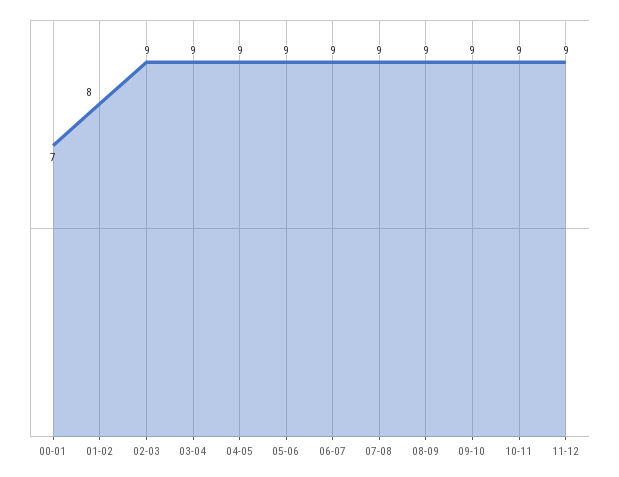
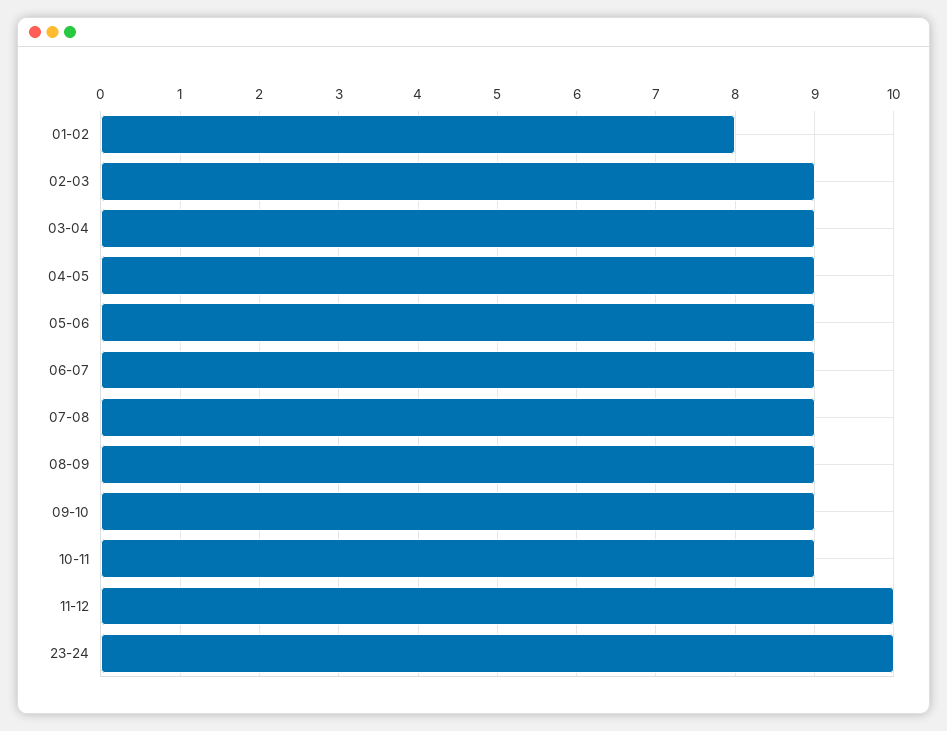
00-01: 7 -> none
11-12: 9 -> 10
23-24: none -> 10

